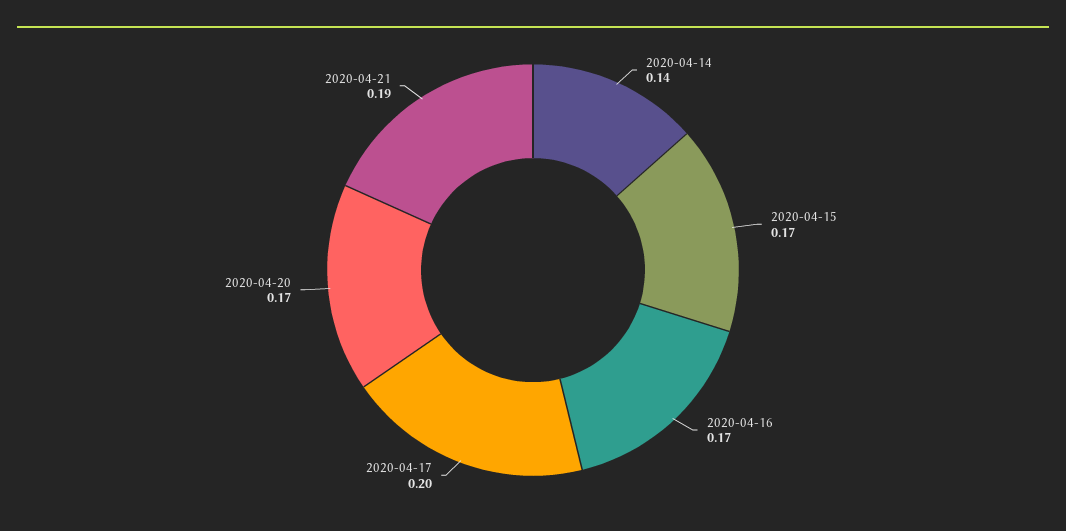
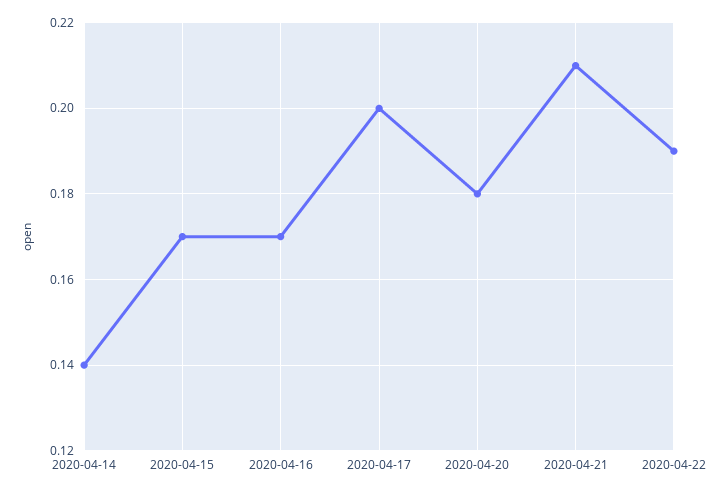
2020-04-20: 0.17 -> 0.18
2020-04-21: 0.19 -> 0.21
2020-04-22: none -> 0.19

